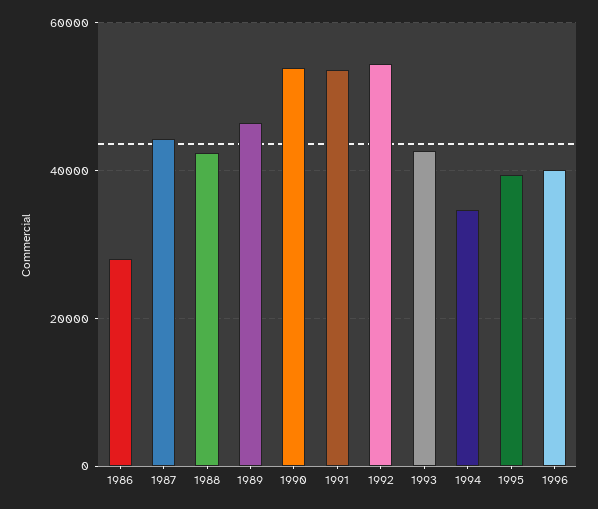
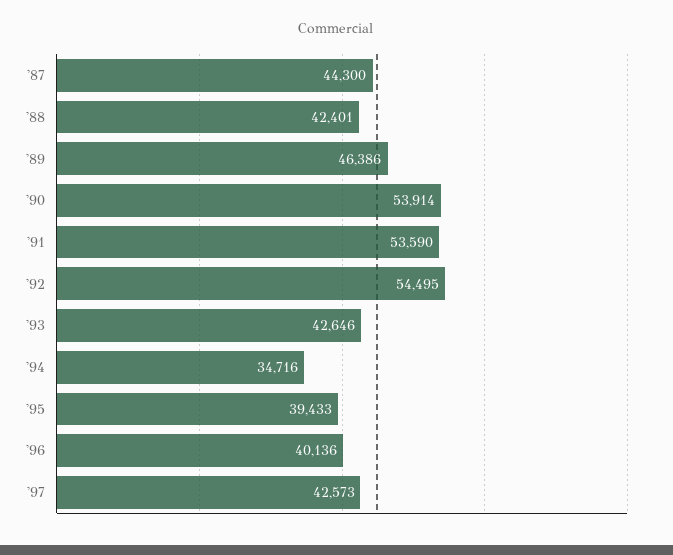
1986: 28000 -> none
'97: none -> 42573

